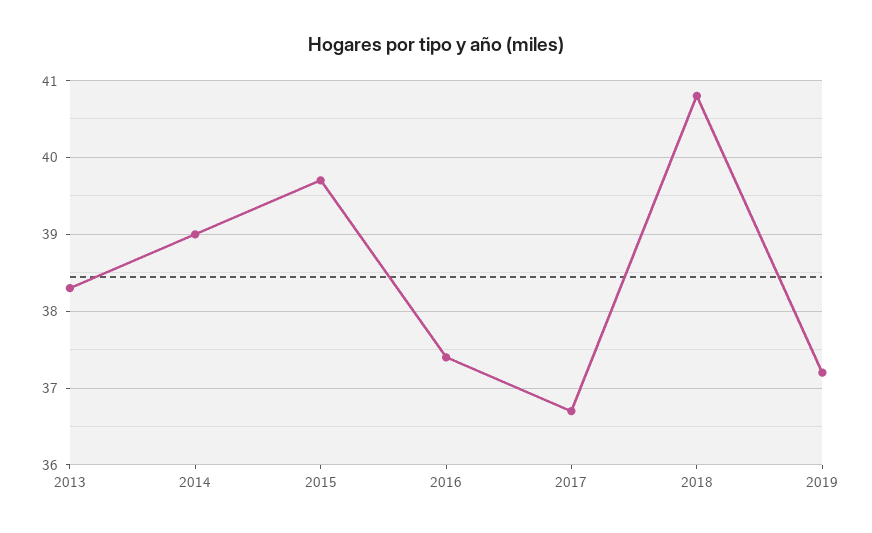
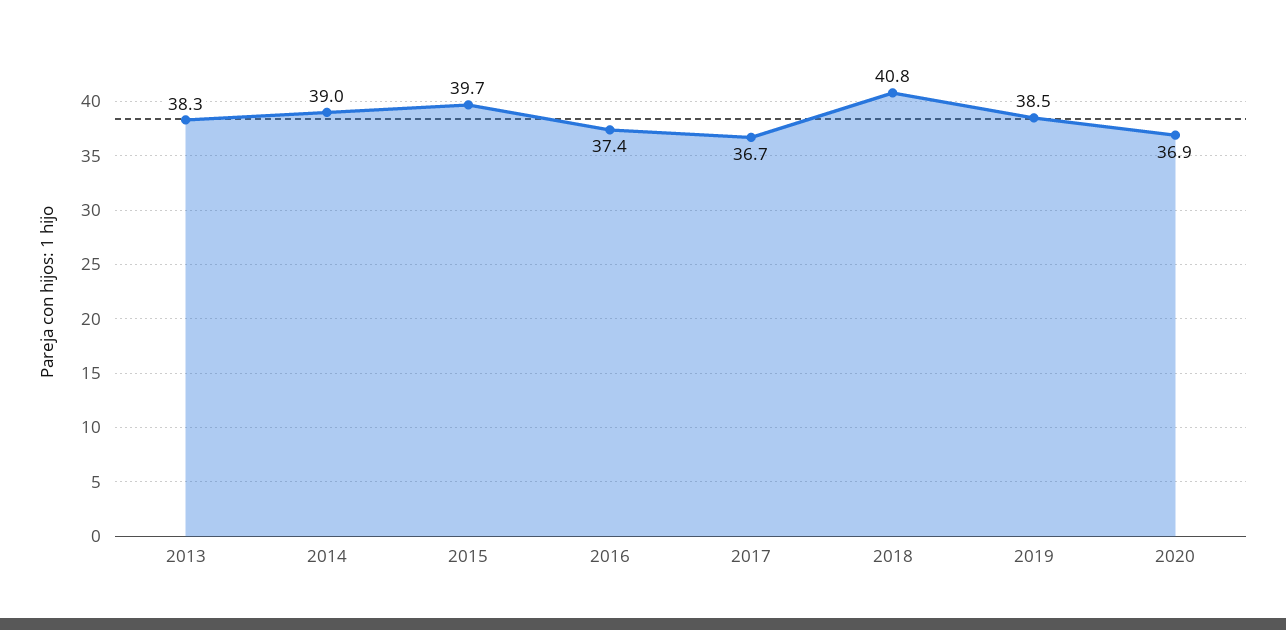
2019: 37.2 -> 38.5
2020: none -> 36.9

